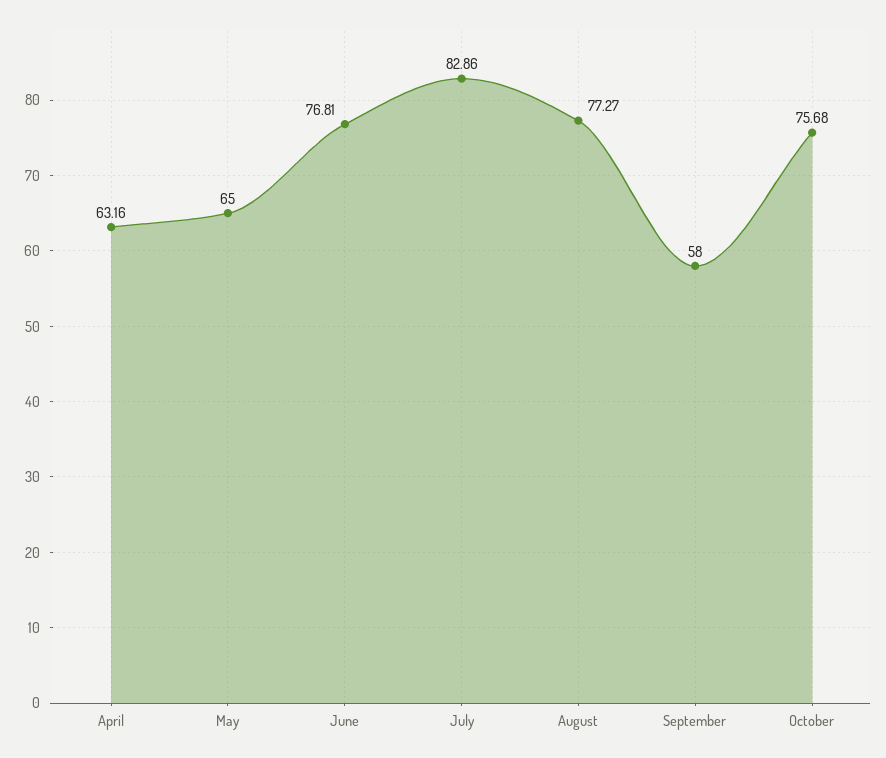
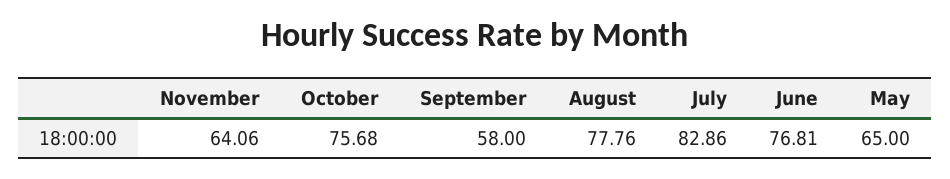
April: 63.16 -> none
August: 77.27 -> 77.76
November: none -> 64.06

